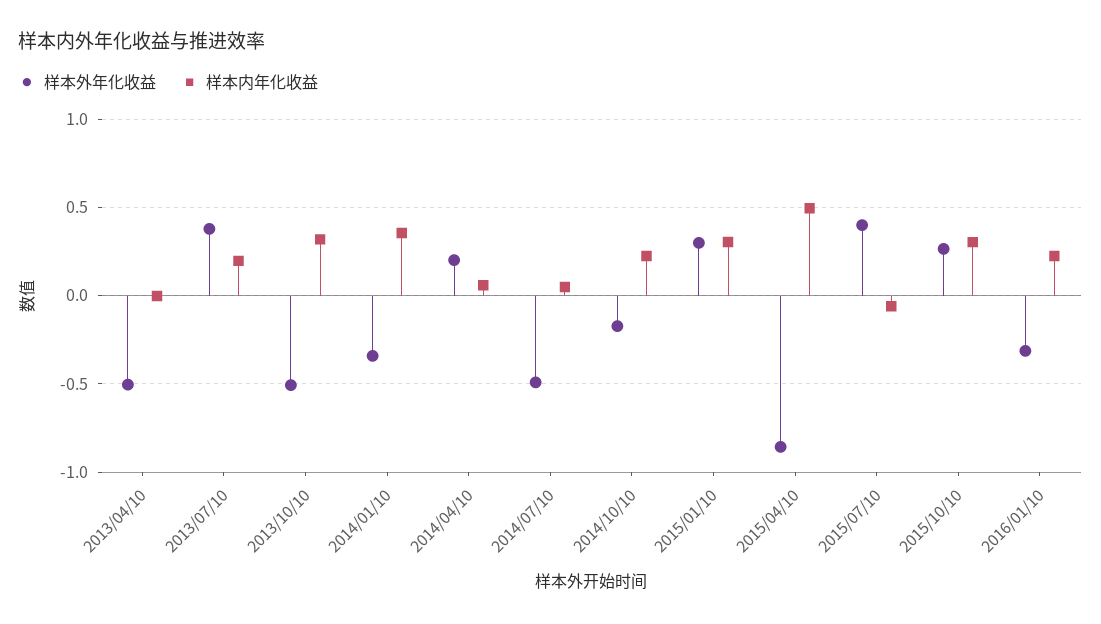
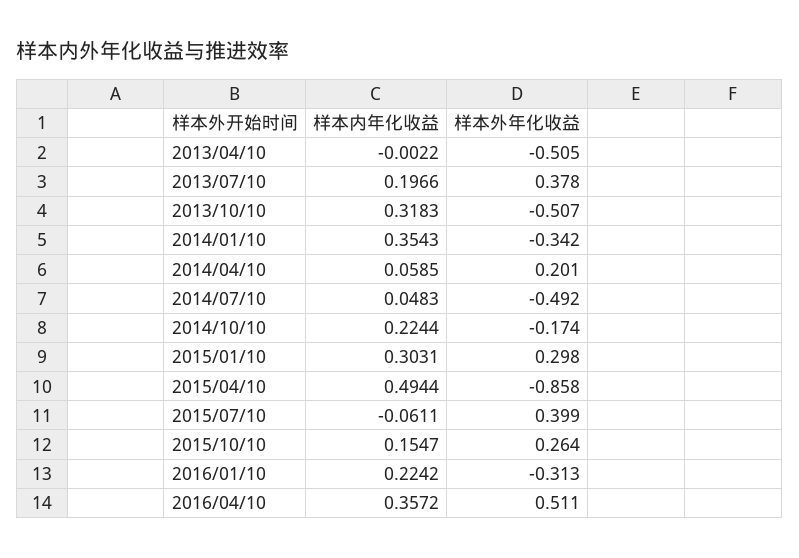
样本内年化收益, 2015/10/10: 0.3 -> 0.1547
样本内年化收益, 2016/04/10: none -> 0.3572
样本外年化收益, 2016/04/10: none -> 0.511

